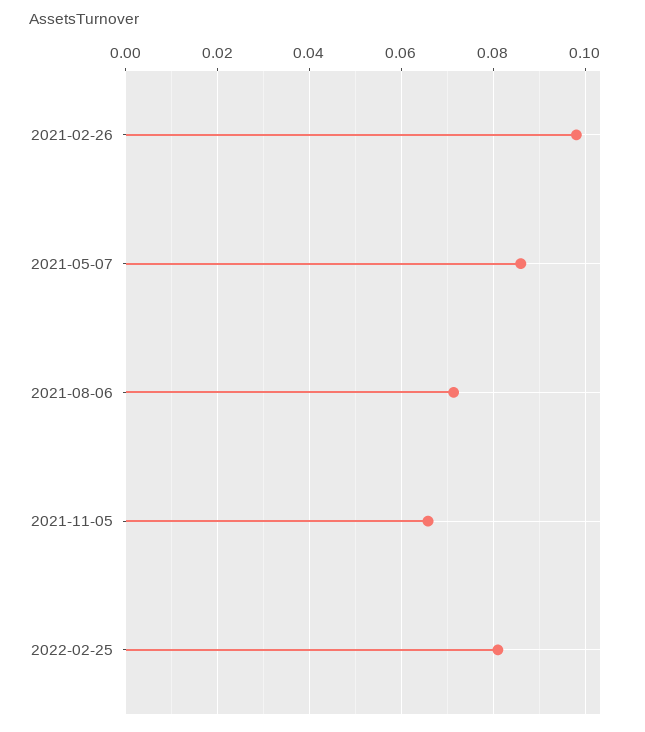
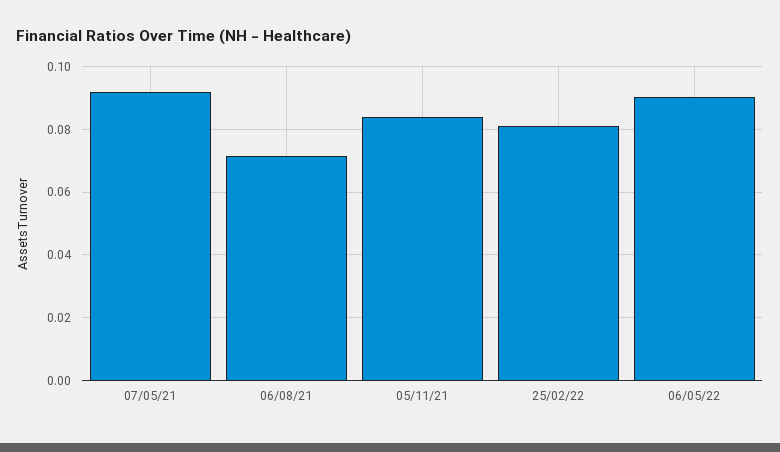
2021-02-26: 0.098 -> none
2021-05-07: 0.086 -> 0.092
2021-11-05: 0.066 -> 0.084
06/05/22: none -> 0.09

